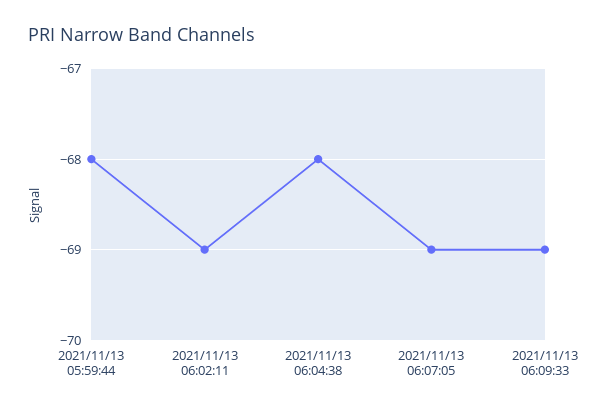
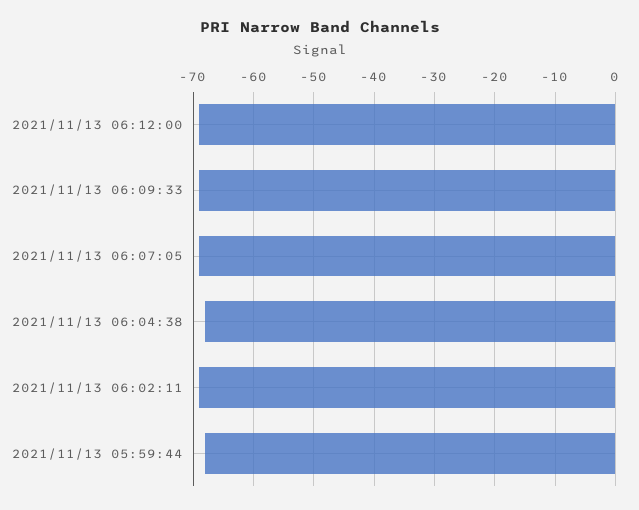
2021/11/13 06:12:00: none -> -69

